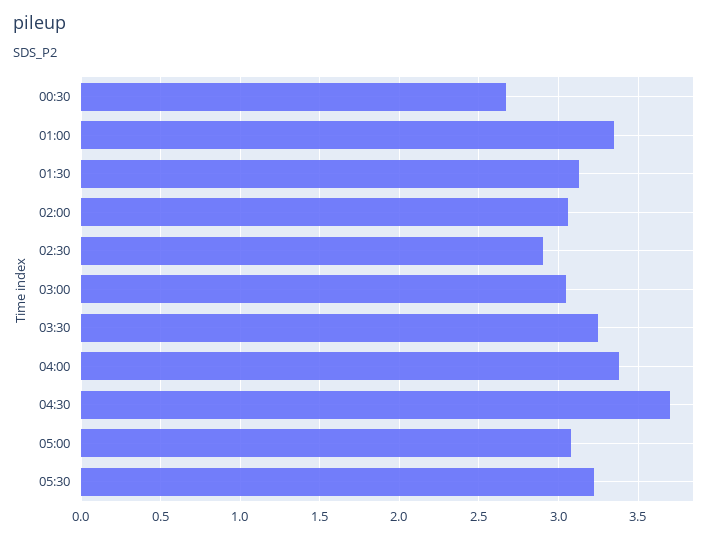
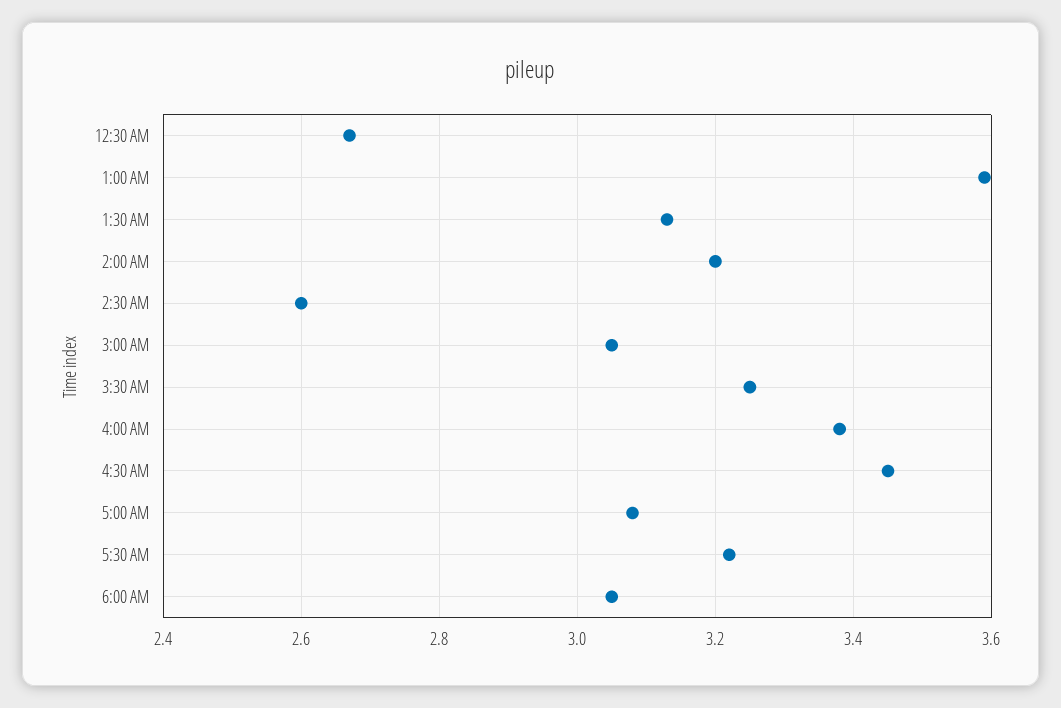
01:00: 3.35 -> 3.6
02:00: 3.05 -> 3.2
02:30: 2.9 -> 2.6
04:30: 3.7 -> 3.45
6:00 AM: none -> 3.05

